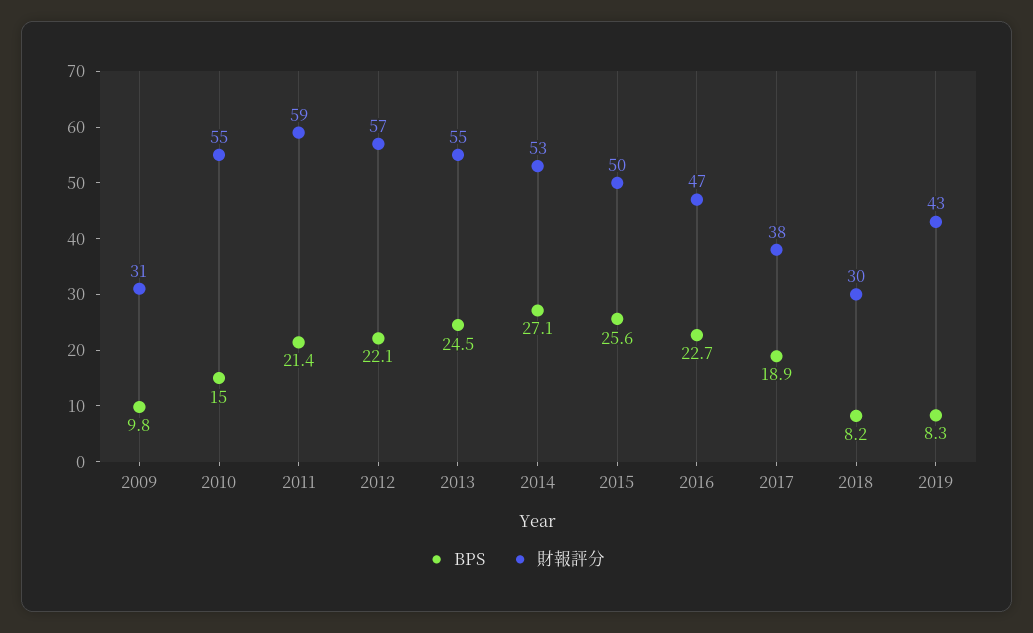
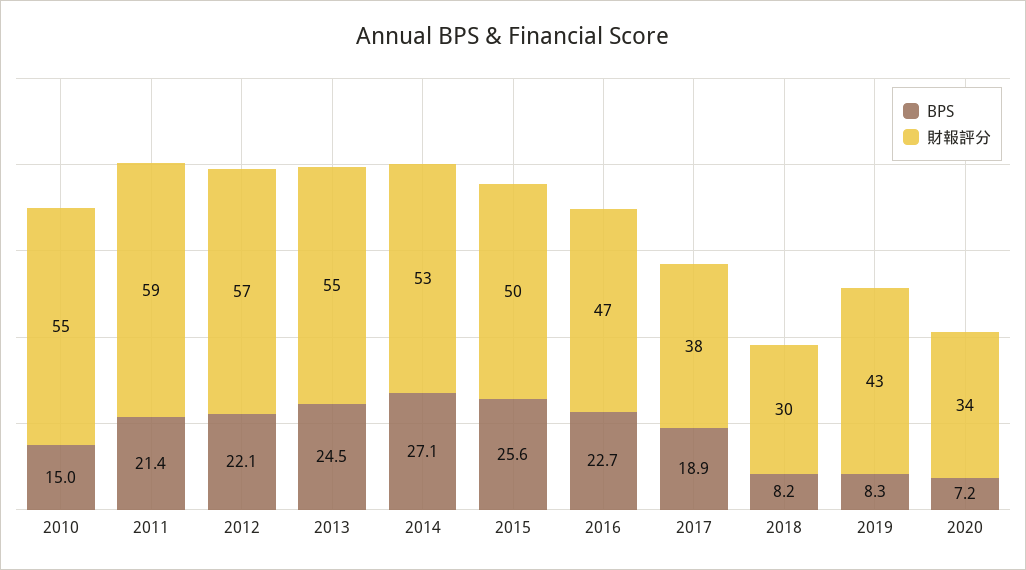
BPS, 2009: 9.8 -> none
財報評分, 2009: 31 -> none
BPS, 2020: none -> 7.2
財報評分, 2020: none -> 34

